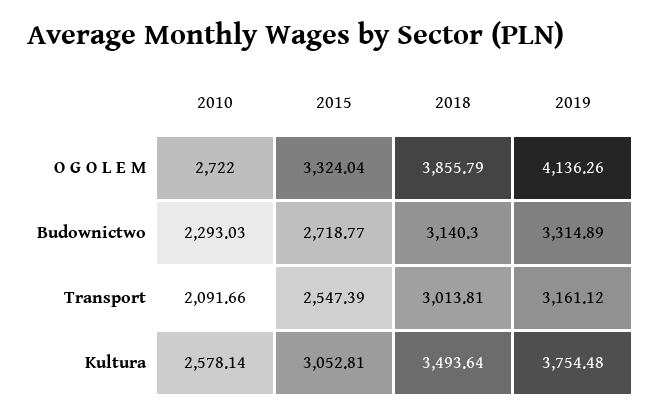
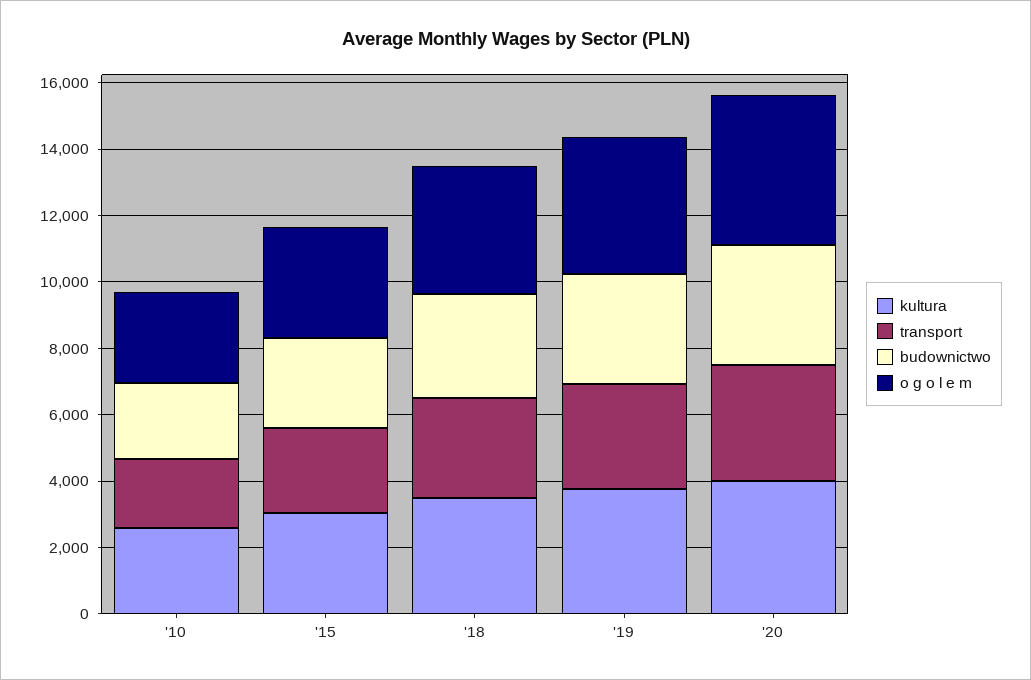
Kultura, '20: none -> 4000
Transport, '20: none -> 3500
Budownictwo, '20: none -> 3500
O G O L E M, '20: none -> 4500

